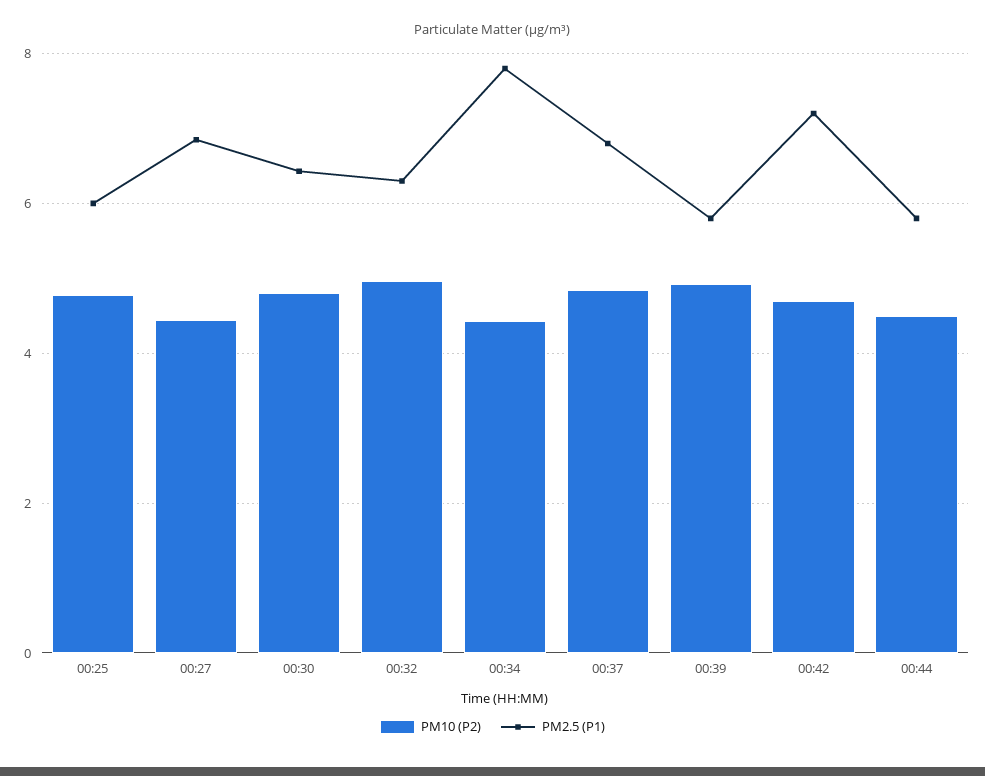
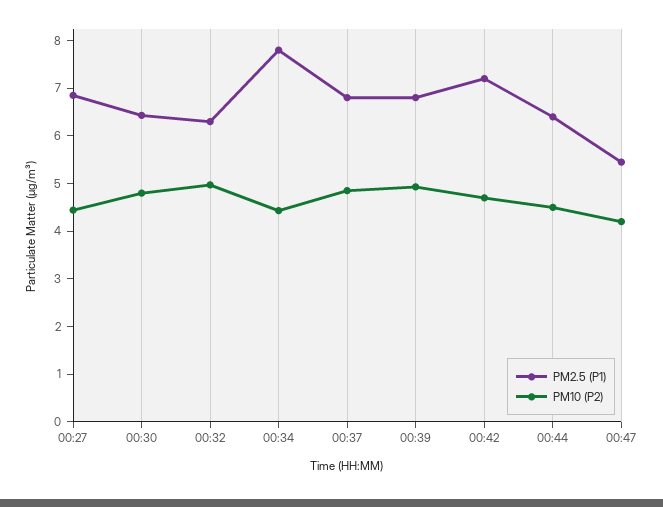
PM10 (P2), 00:25: 4.8 -> none
PM2.5 (P1), 00:25: 6 -> none
PM2.5 (P1), 00:39: 5.8 -> 6.8
PM2.5 (P1), 00:44: 5.8 -> 6.4
PM2.5 (P1), 00:47: none -> 5.4
PM10 (P2), 00:47: none -> 4.2

